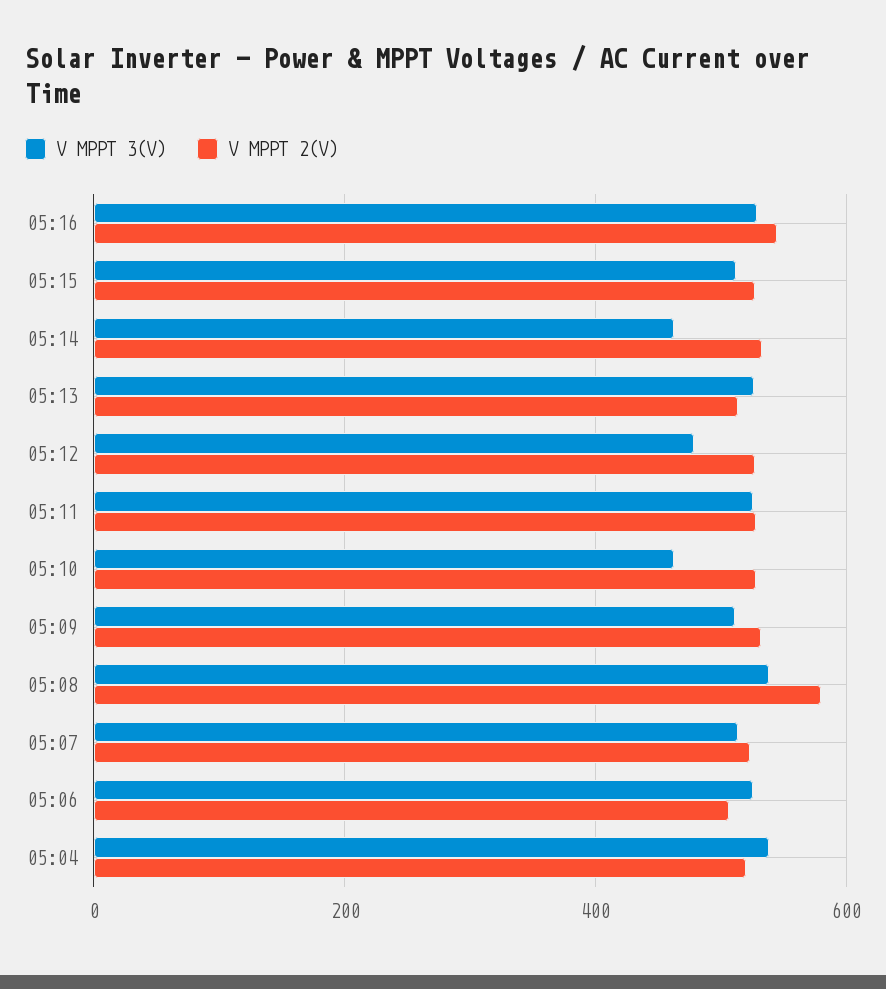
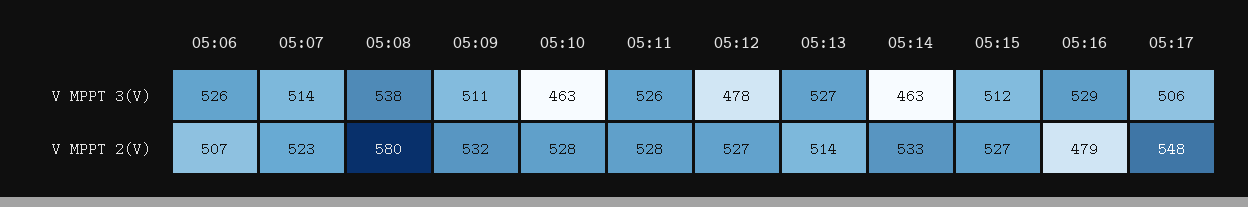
V MPPT 2(V), 05:16: 540 -> 479
V MPPT 3(V), 05:04: 540 -> none
V MPPT 2(V), 05:04: 520 -> none
V MPPT 3(V), 05:17: none -> 506
V MPPT 2(V), 05:17: none -> 548

